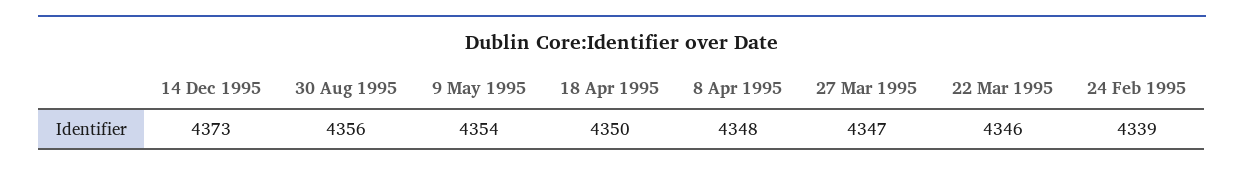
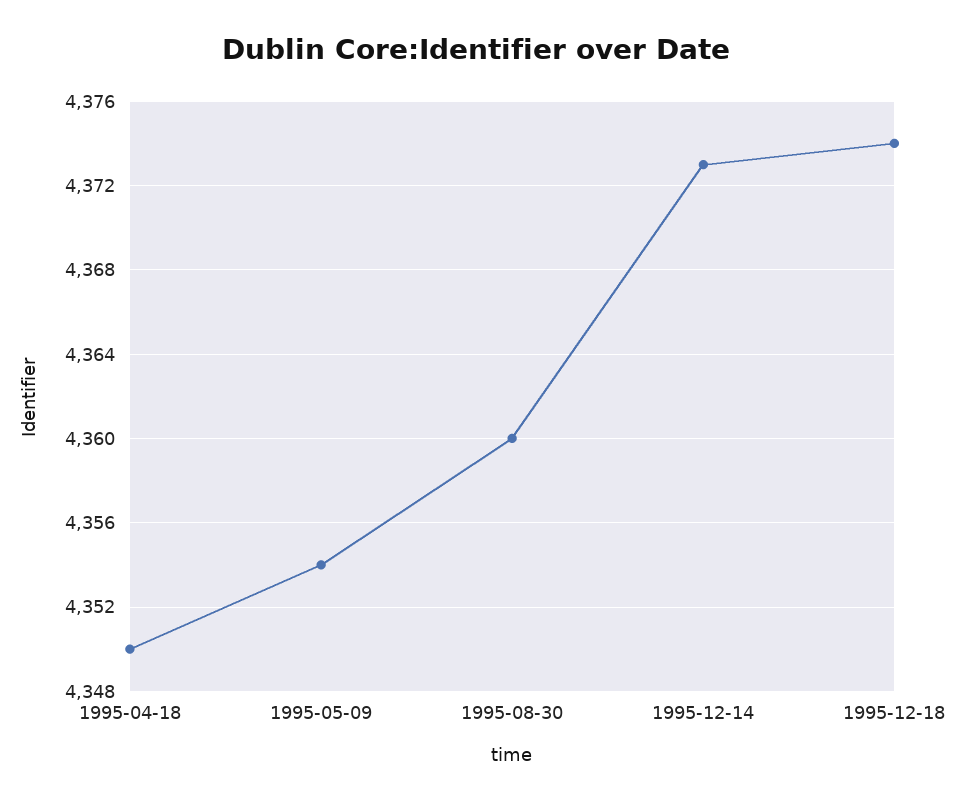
30 Aug 1995: 4356 -> 4360
8 Apr 1995: 4348 -> none
27 Mar 1995: 4347 -> none
22 Mar 1995: 4346 -> none
24 Feb 1995: 4339 -> none
1995-12-18: none -> 4374

